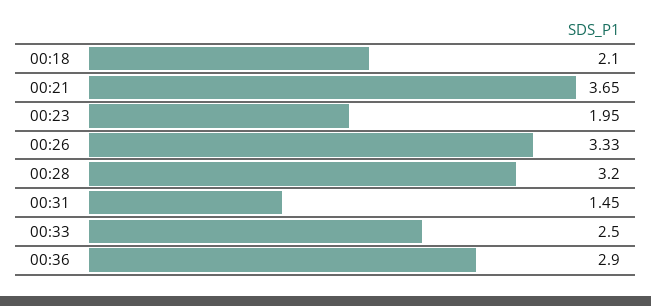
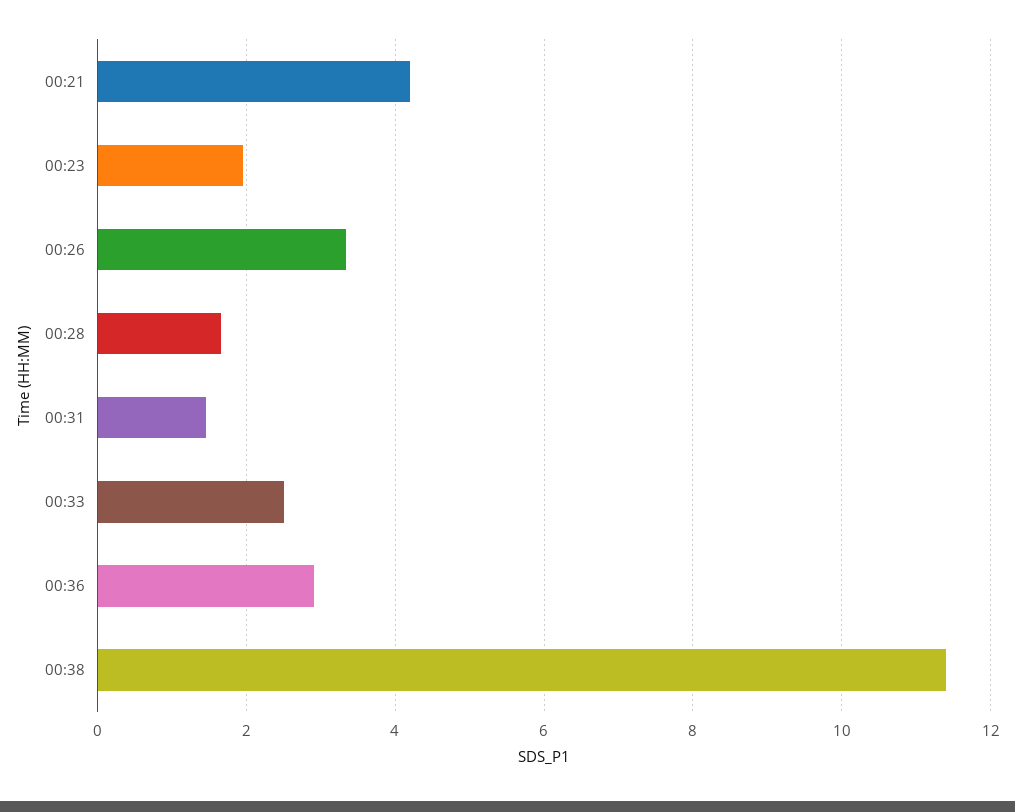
00:18: 2.1 -> none
00:21: 3.65 -> 4.2
00:28: 3.2 -> 1.6
00:38: none -> 11.4

